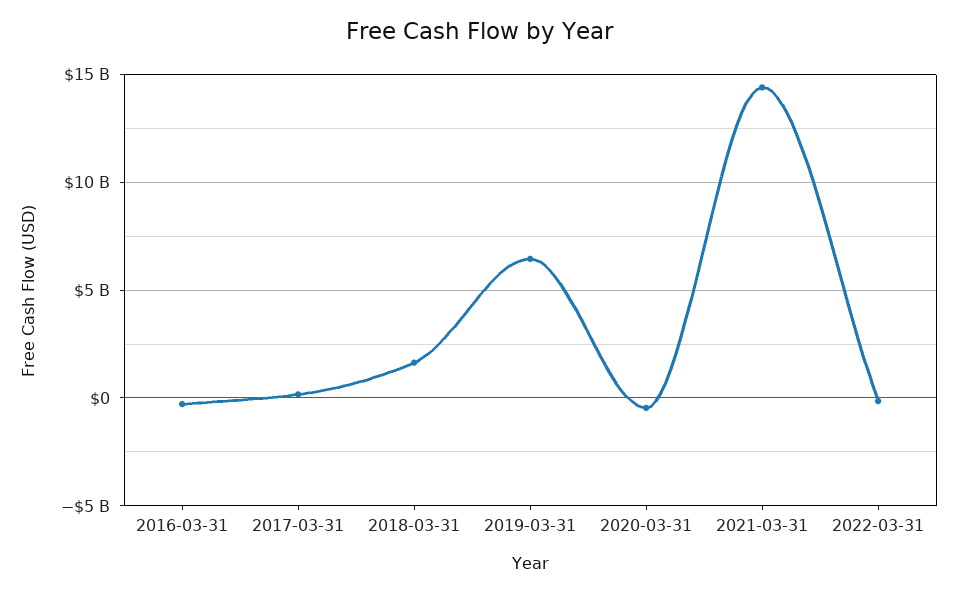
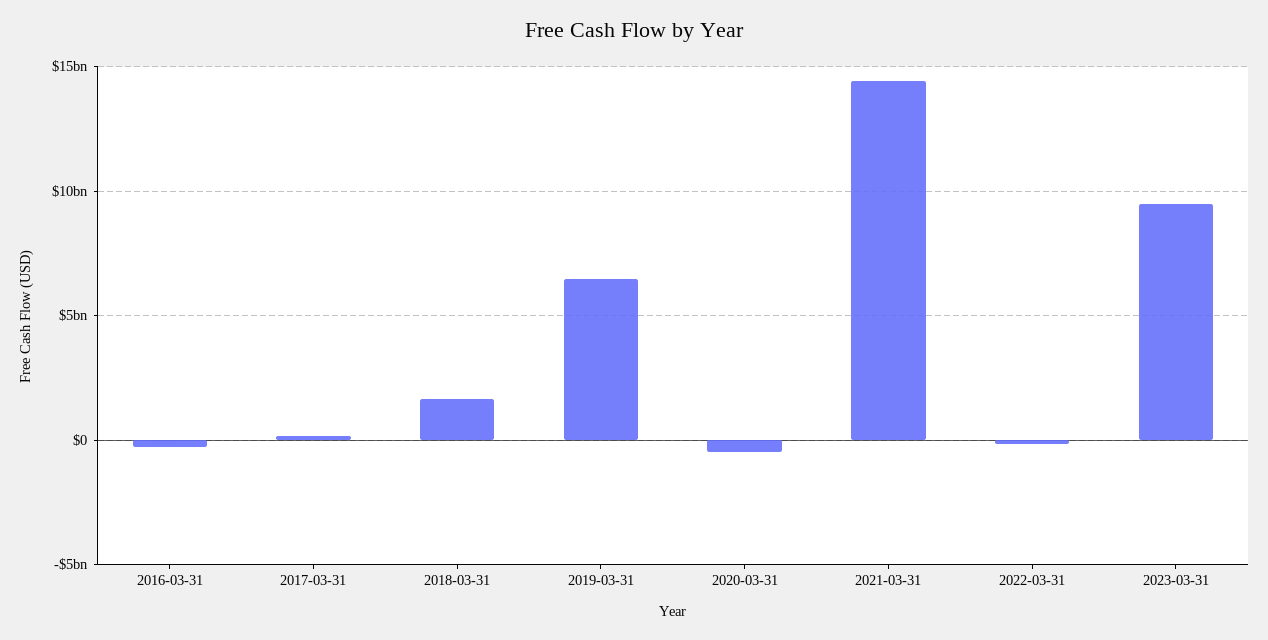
2023-03-31: none -> 9500000000

